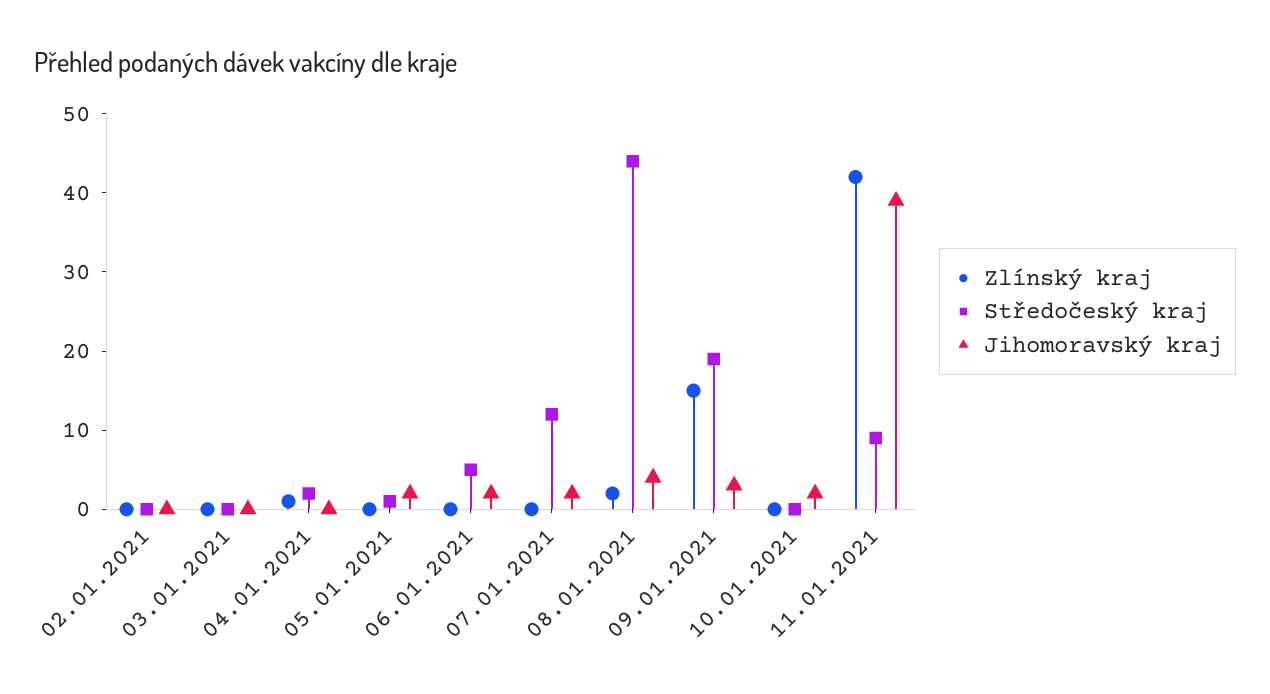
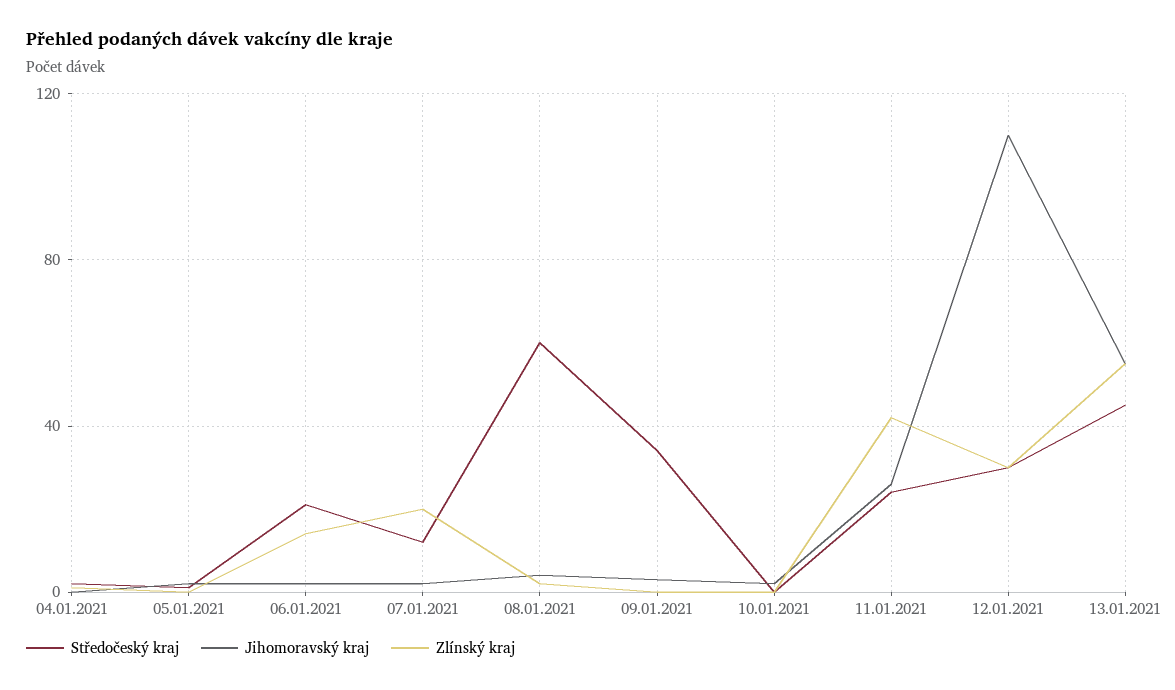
Zlínský kraj, 02.01.2021: 0 -> none
Středočeský kraj, 02.01.2021: 0 -> none
Jihomoravský kraj, 02.01.2021: 0 -> none
Zlínský kraj, 03.01.2021: 0 -> none
Středočeský kraj, 03.01.2021: 0 -> none
Jihomoravský kraj, 03.01.2021: 0 -> none
Zlínský kraj, 06.01.2021: 0 -> 15
Středočeský kraj, 06.01.2021: 5 -> 20
Zlínský kraj, 07.01.2021: 0 -> 20
Středočeský kraj, 08.01.2021: 45 -> 60
Zlínský kraj, 09.01.2021: 15 -> 0
Středočeský kraj, 09.01.2021: 20 -> 35
Středočeský kraj, 11.01.2021: 10 -> 25
Jihomoravský kraj, 11.01.2021: 40 -> 25
Středočeský kraj, 12.01.2021: none -> 30
Jihomoravský kraj, 12.01.2021: none -> 110
Zlínský kraj, 12.01.2021: none -> 30
Středočeský kraj, 13.01.2021: none -> 45
Jihomoravský kraj, 13.01.2021: none -> 55
Zlínský kraj, 13.01.2021: none -> 55

